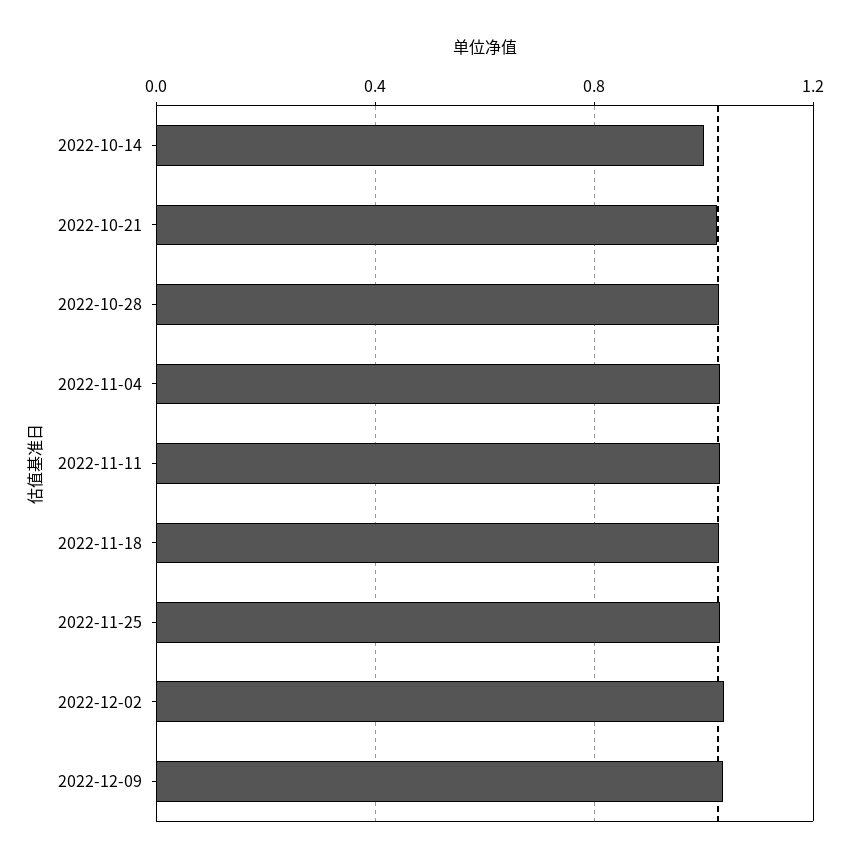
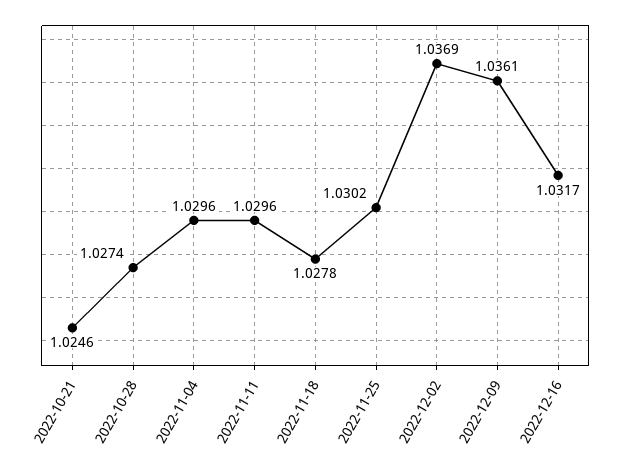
2022-10-14: 1 -> none
2022-12-16: none -> 1.0317

